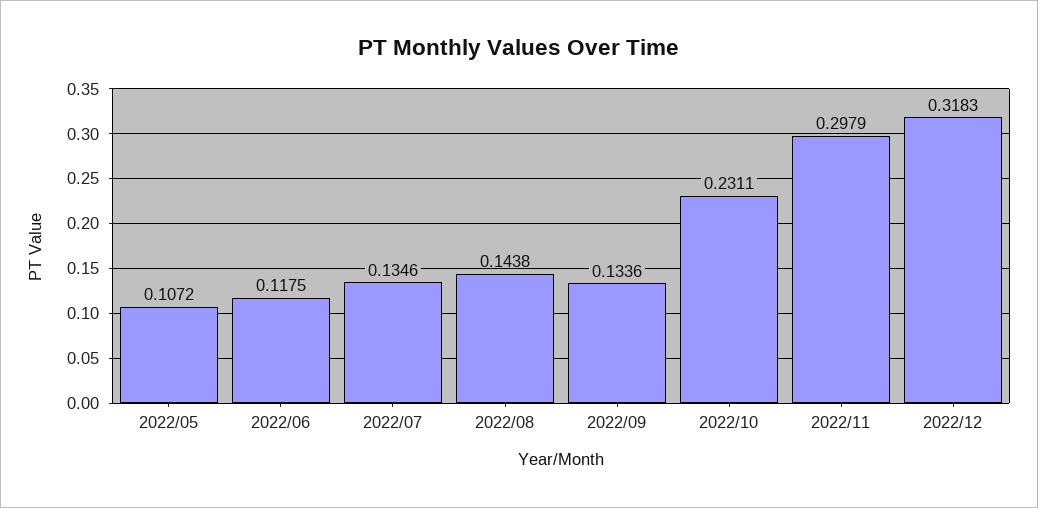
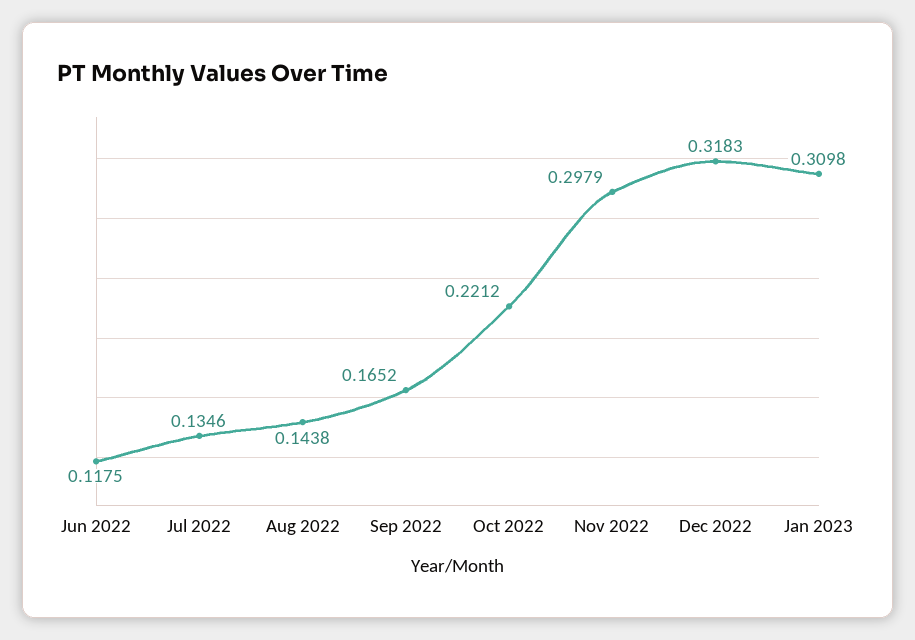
2022/05: 0.1072 -> none
2022/09: 0.1336 -> 0.1652
2022/10: 0.2311 -> 0.2212
Jan 2023: none -> 0.3098

